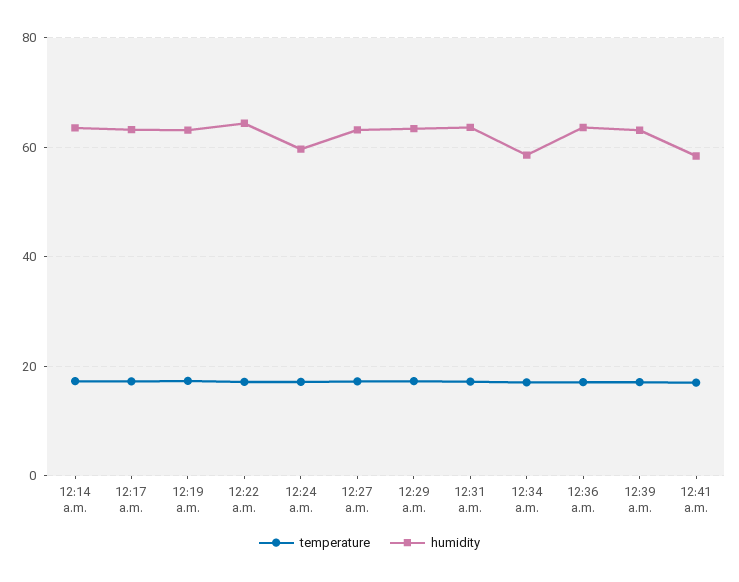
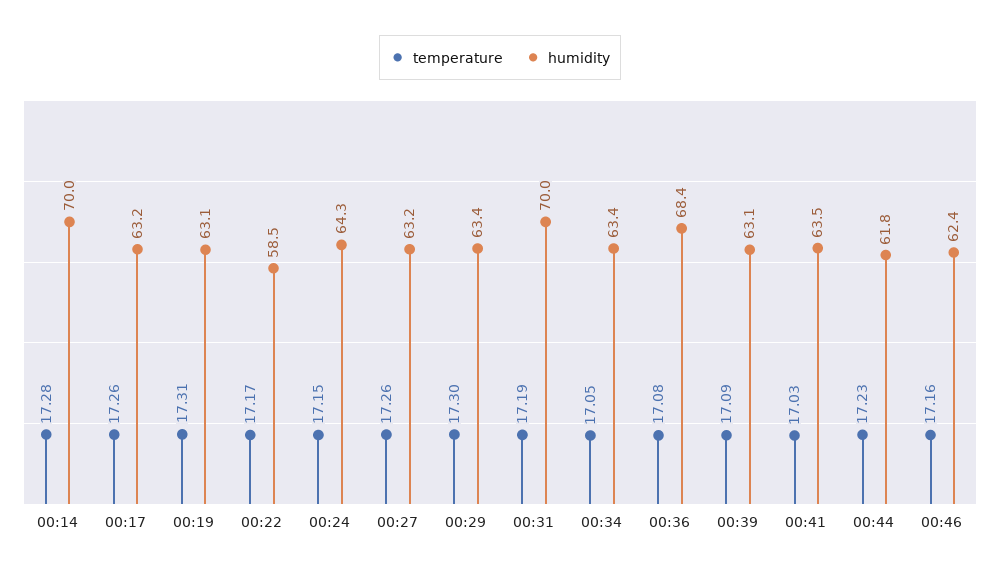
humidity, 12:14 a.m.: 64 -> 70
humidity, 12:22 a.m.: 64 -> 58.5
humidity, 12:24 a.m.: 60 -> 64.3
humidity, 12:31 a.m.: 64 -> 70
humidity, 12:34 a.m.: 58 -> 63.4
humidity, 12:36 a.m.: 64 -> 68.4
humidity, 12:41 a.m.: 58 -> 63.5
temperature, 00:44: none -> 17.23
humidity, 00:44: none -> 61.8
temperature, 00:46: none -> 17.16
humidity, 00:46: none -> 62.4

